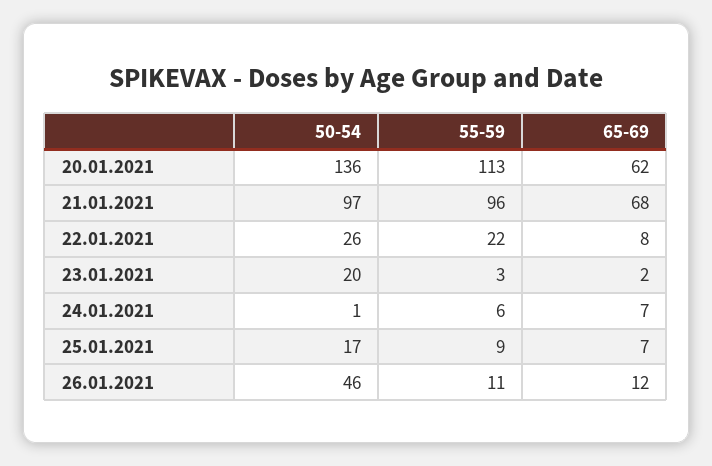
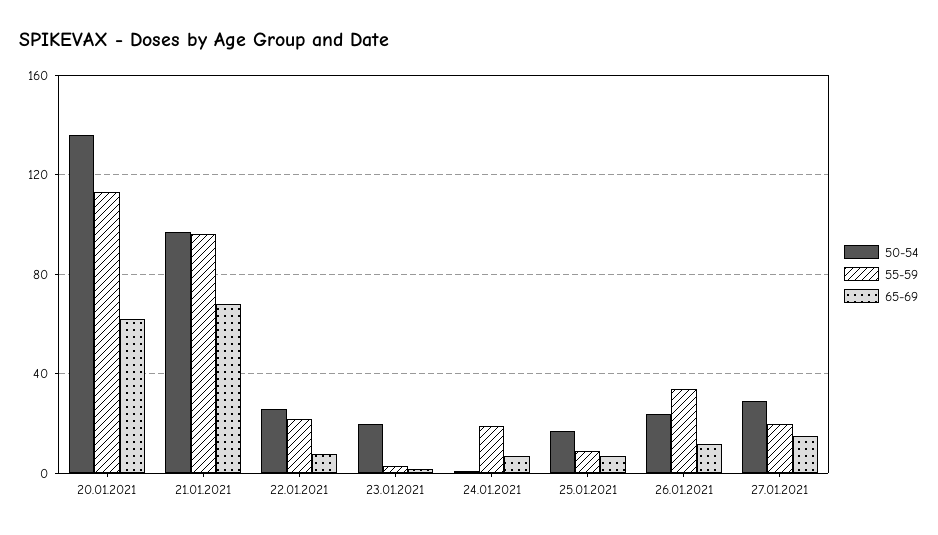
55-59, 24.01.2021: 6 -> 20
50-54, 26.01.2021: 46 -> 25
55-59, 26.01.2021: 11 -> 35
50-54, 27.01.2021: none -> 30
55-59, 27.01.2021: none -> 20
65-69, 27.01.2021: none -> 15

